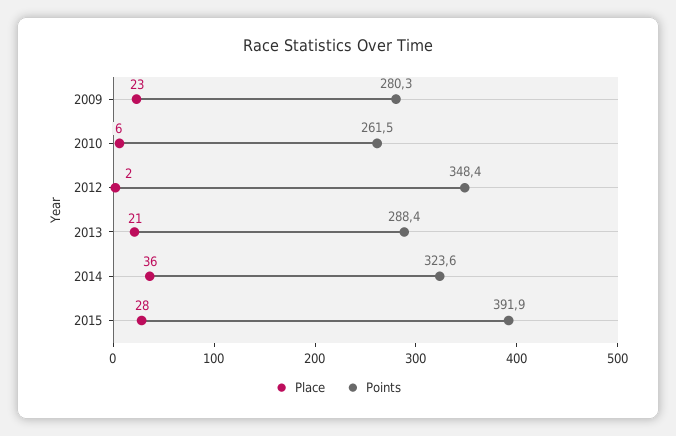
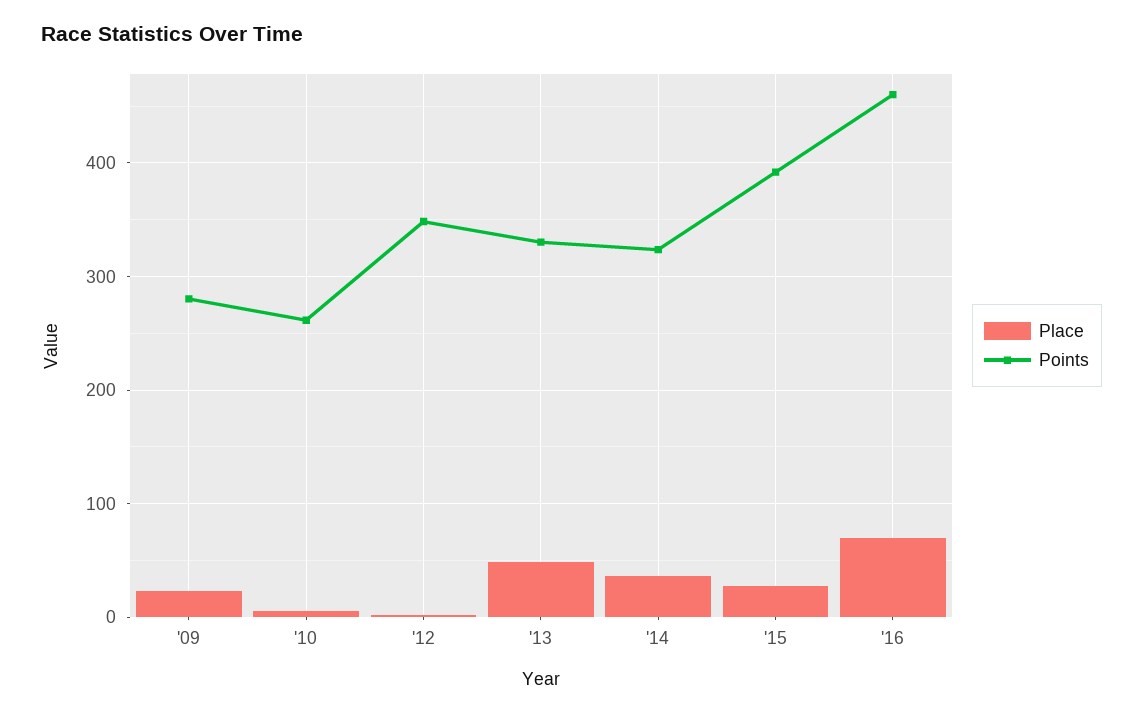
Place, 2013: 21 -> 50
Points, 2013: 288.4 -> 330
Place, '16: none -> 70
Points, '16: none -> 460

